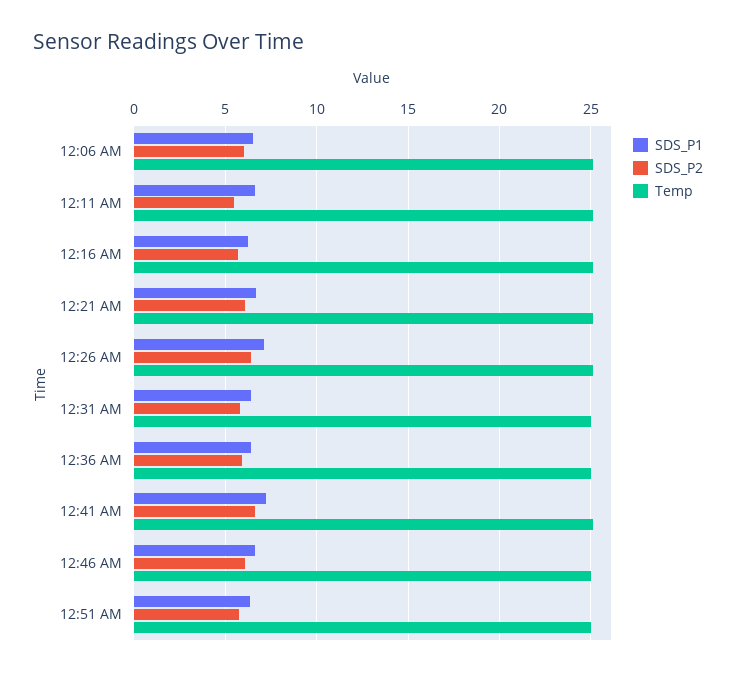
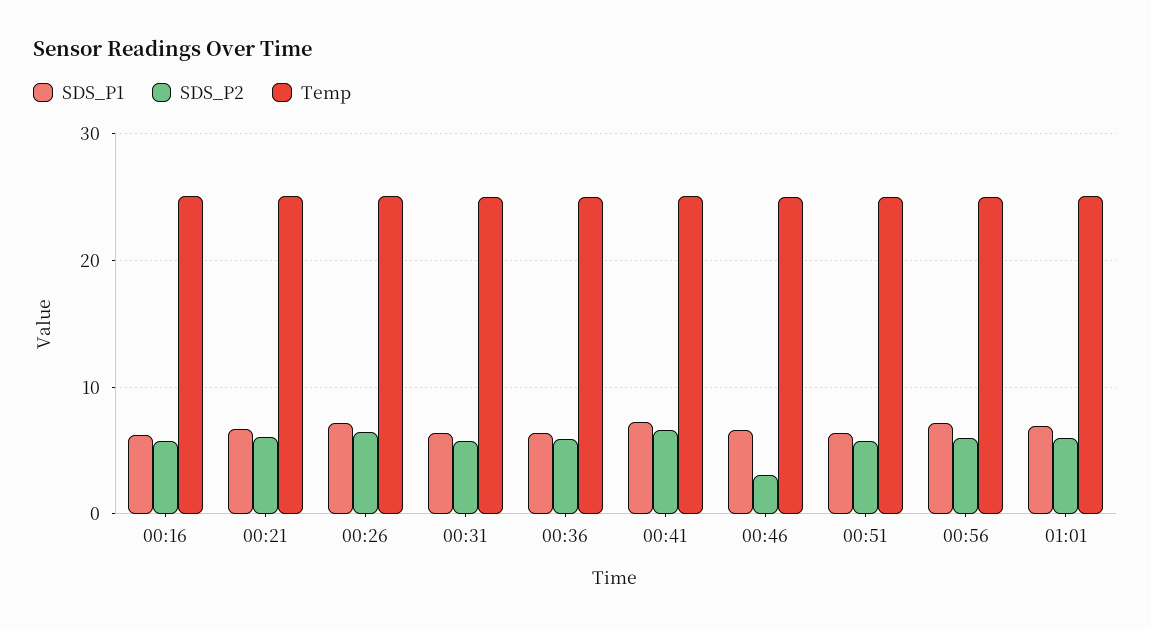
SDS_P1, 12:06 AM: 6.5 -> none
SDS_P2, 12:06 AM: 6 -> none
Temp, 12:06 AM: 25 -> none
SDS_P1, 12:11 AM: 6.5 -> none
SDS_P2, 12:11 AM: 5.5 -> none
Temp, 12:11 AM: 25 -> none
SDS_P2, 12:46 AM: 6 -> 3
SDS_P1, 00:56: none -> 7
SDS_P2, 00:56: none -> 6
Temp, 00:56: none -> 25
SDS_P1, 01:01: none -> 7
SDS_P2, 01:01: none -> 6
Temp, 01:01: none -> 25

